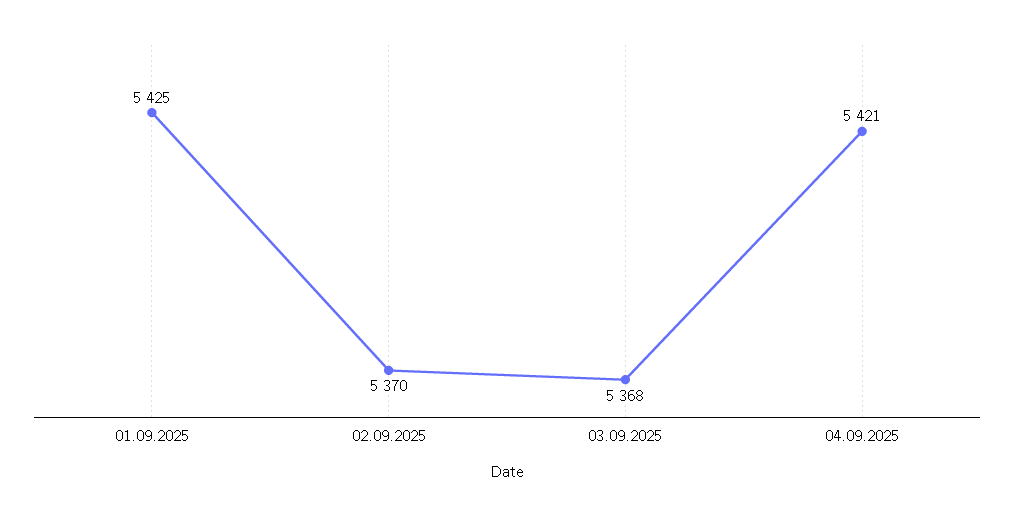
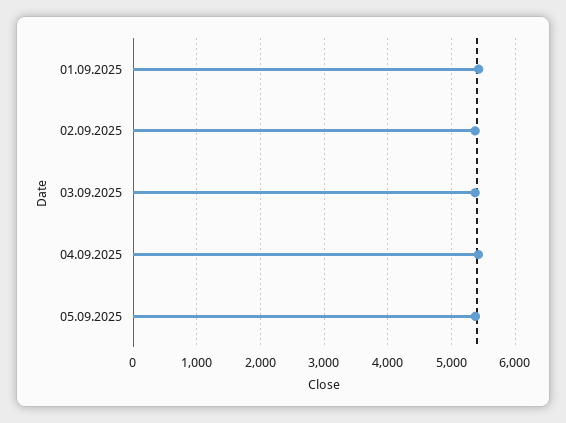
05.09.2025: none -> 5400

